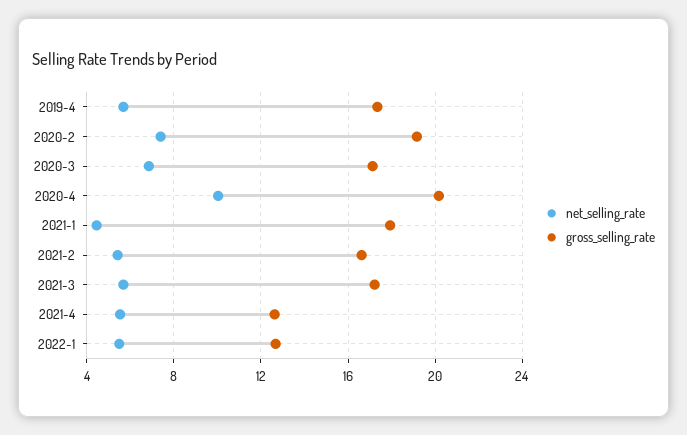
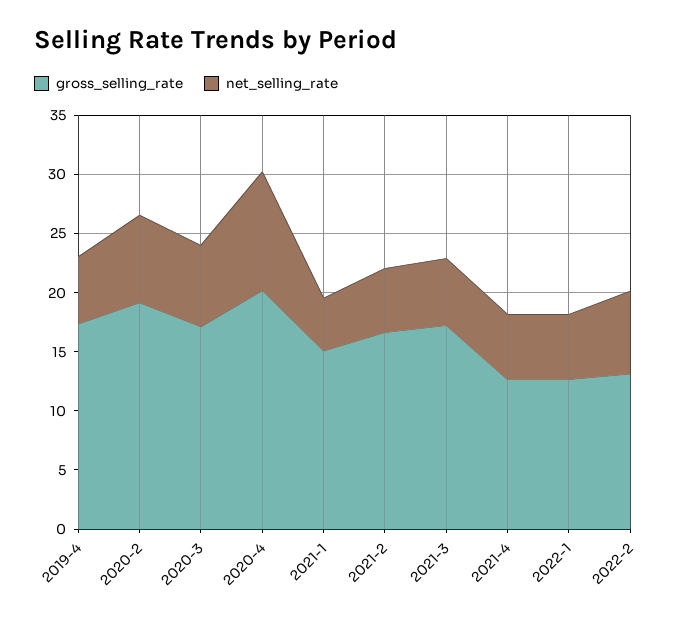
gross_selling_rate, 2021-1: 18 -> 15
gross_selling_rate, 2022-2: none -> 13
net_selling_rate, 2022-2: none -> 7

